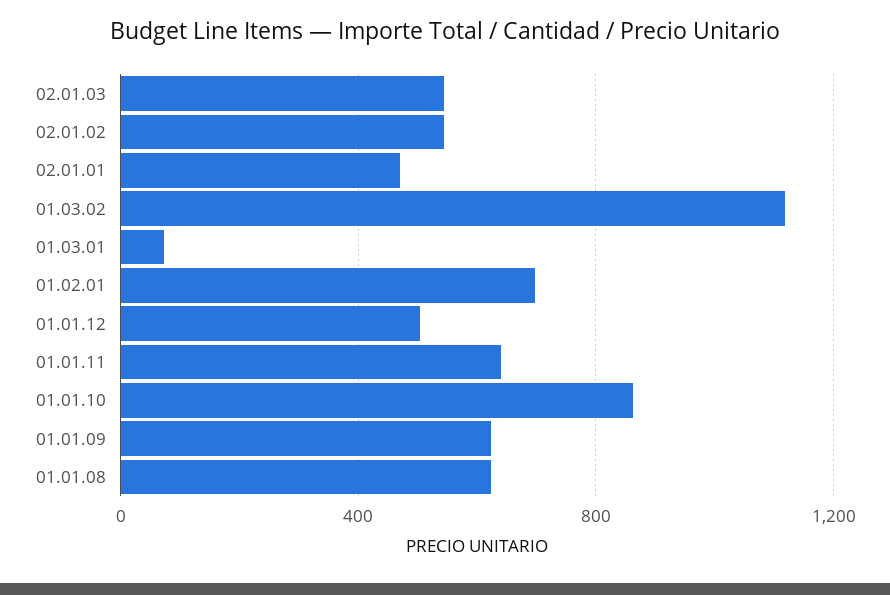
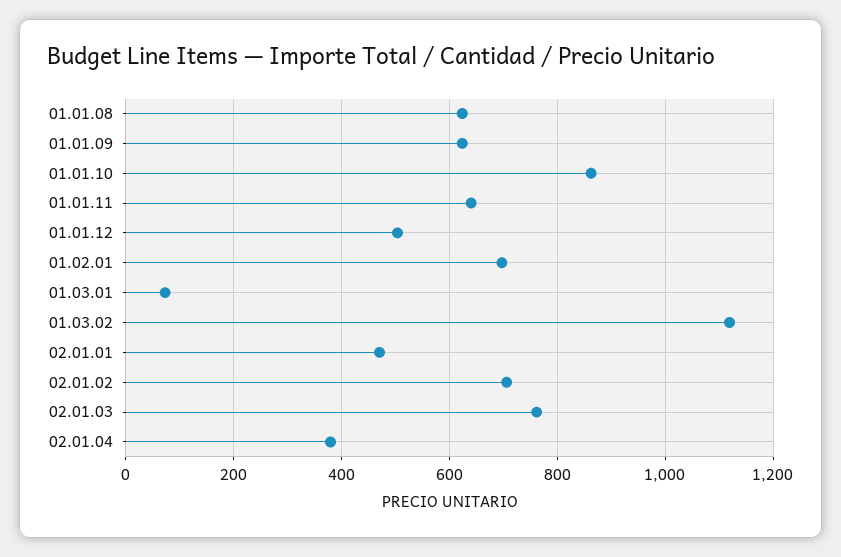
02.01.03: 550 -> 760
02.01.02: 550 -> 700
02.01.04: none -> 380

